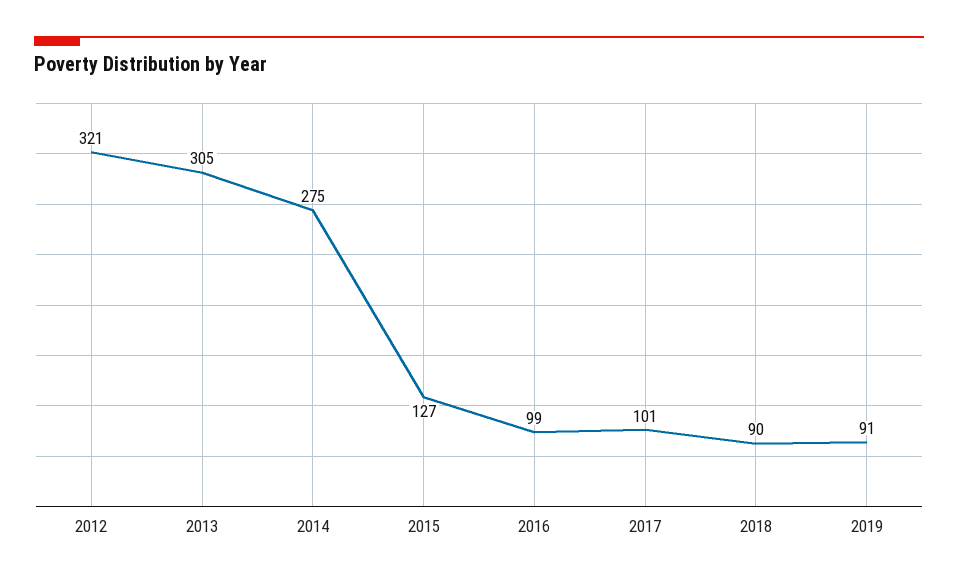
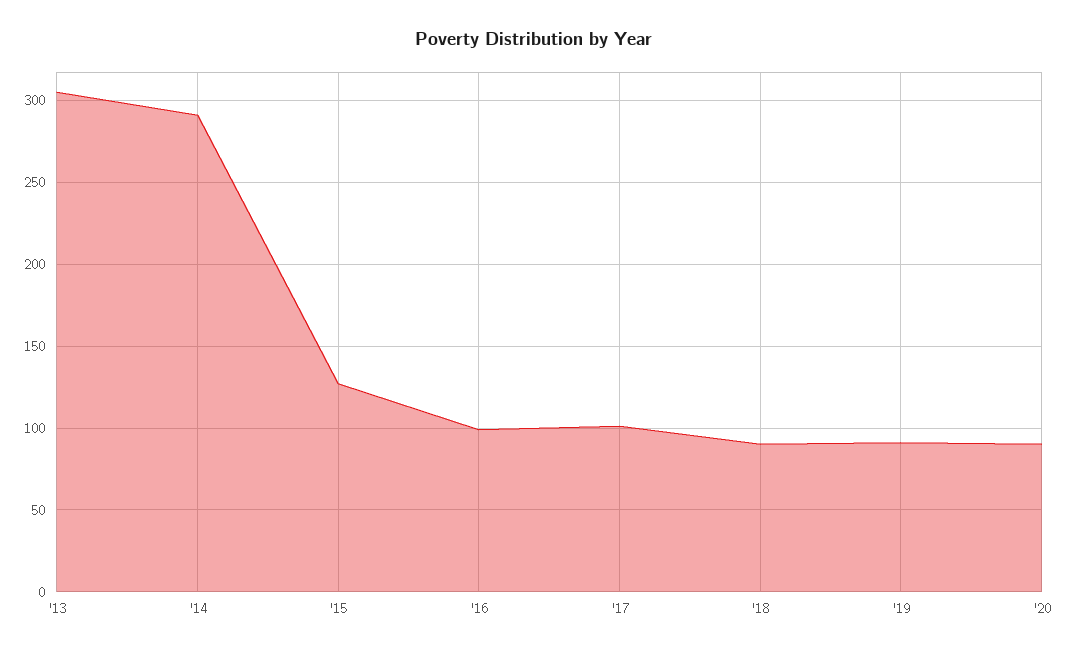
2012: 321 -> none
2014: 275 -> 290
'20: none -> 90

